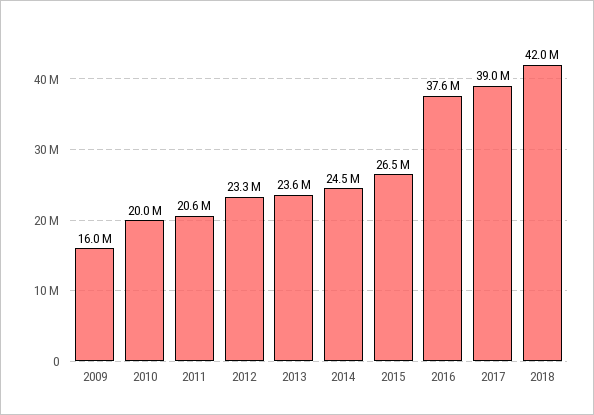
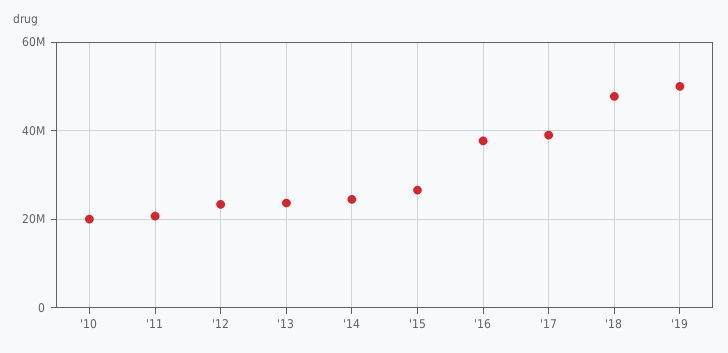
2009: 16000000 -> none
2018: 42000000 -> 48000000
'19: none -> 50000000

